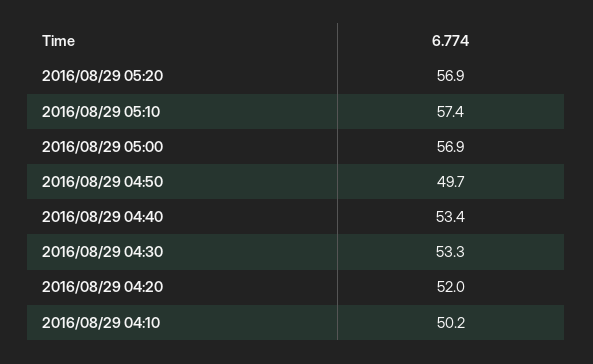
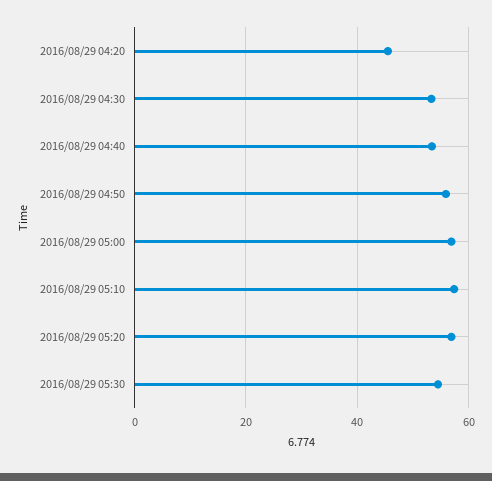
2016/08/29 04:50: 49.7 -> 56
2016/08/29 04:20: 52 -> 46
2016/08/29 04:10: 50.2 -> none
2016/08/29 05:30: none -> 54

